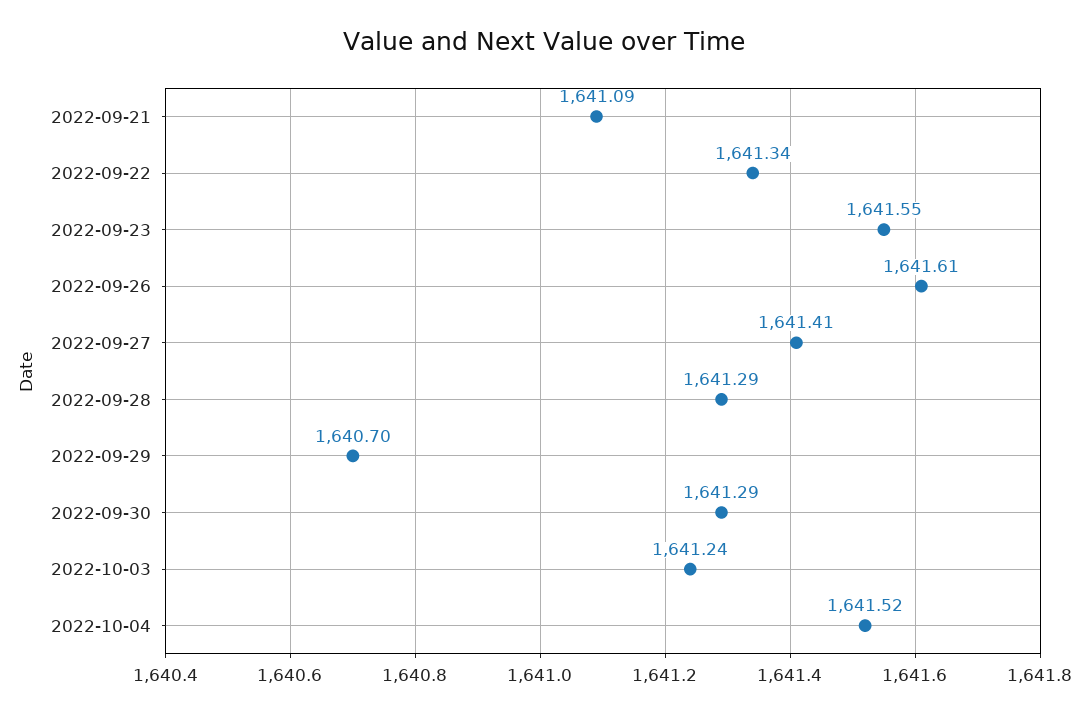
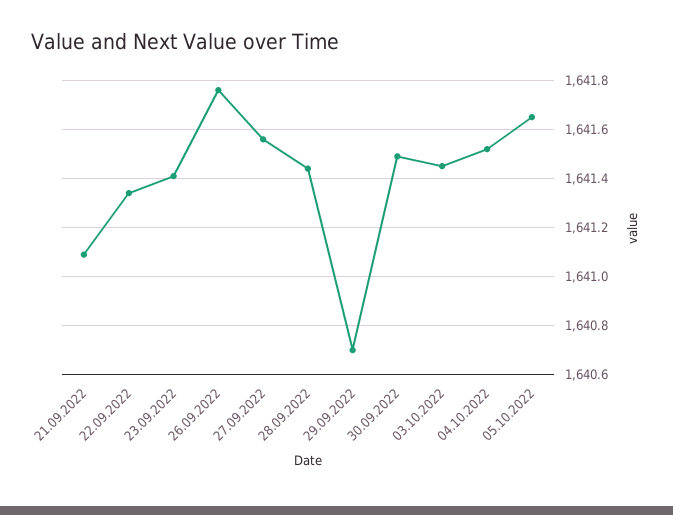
2022-09-23: 1641.55 -> 1641.4
2022-09-26: 1641.61 -> 1641.75
2022-09-27: 1641.41 -> 1641.55
2022-09-28: 1641.29 -> 1641.45
2022-09-30: 1641.29 -> 1641.5
2022-10-03: 1641.24 -> 1641.45
05.10.2022: none -> 1641.65

